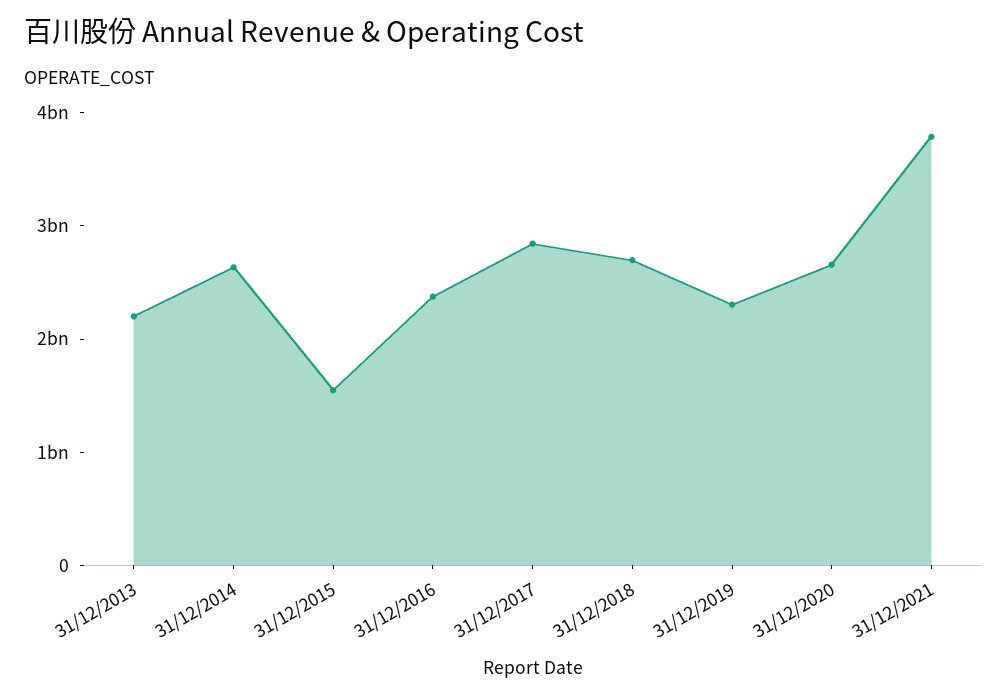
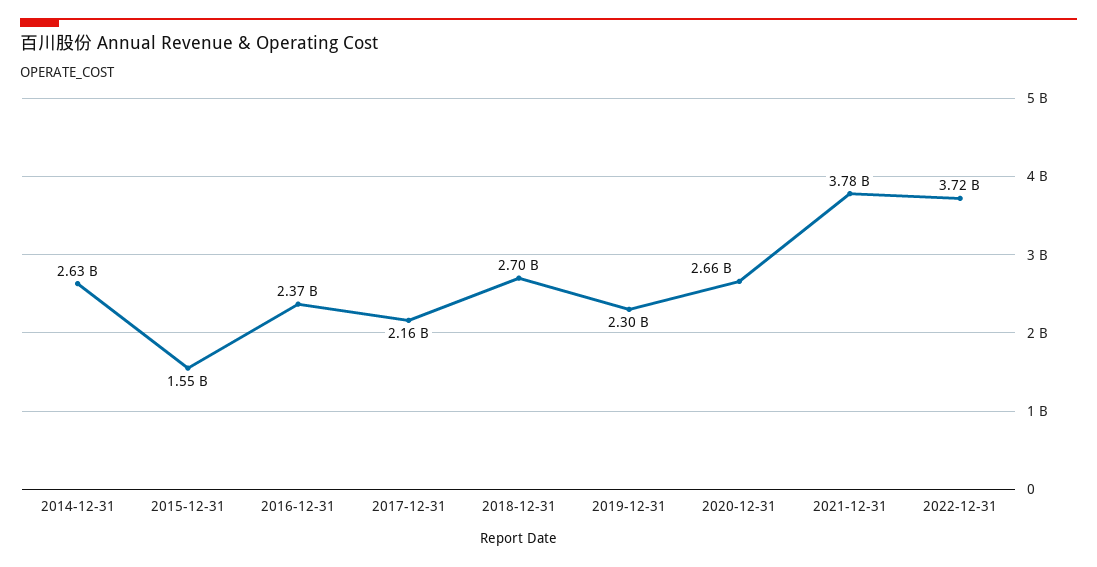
31/12/2013: 2200000000 -> none
31/12/2017: 2800000000 -> 2160000000
2022-12-31: none -> 3720000000

